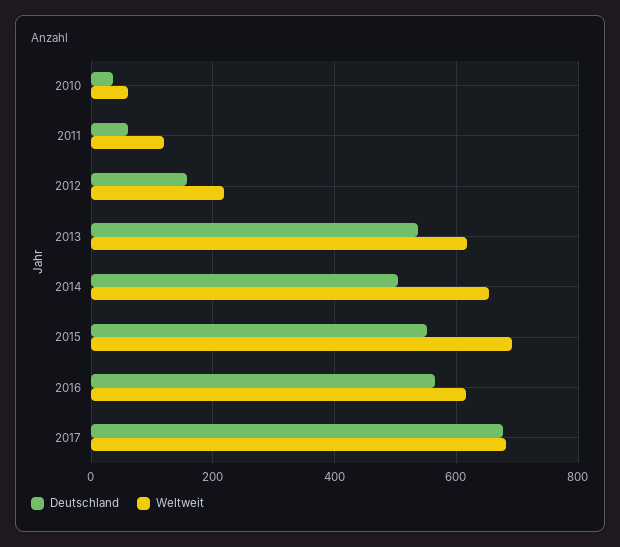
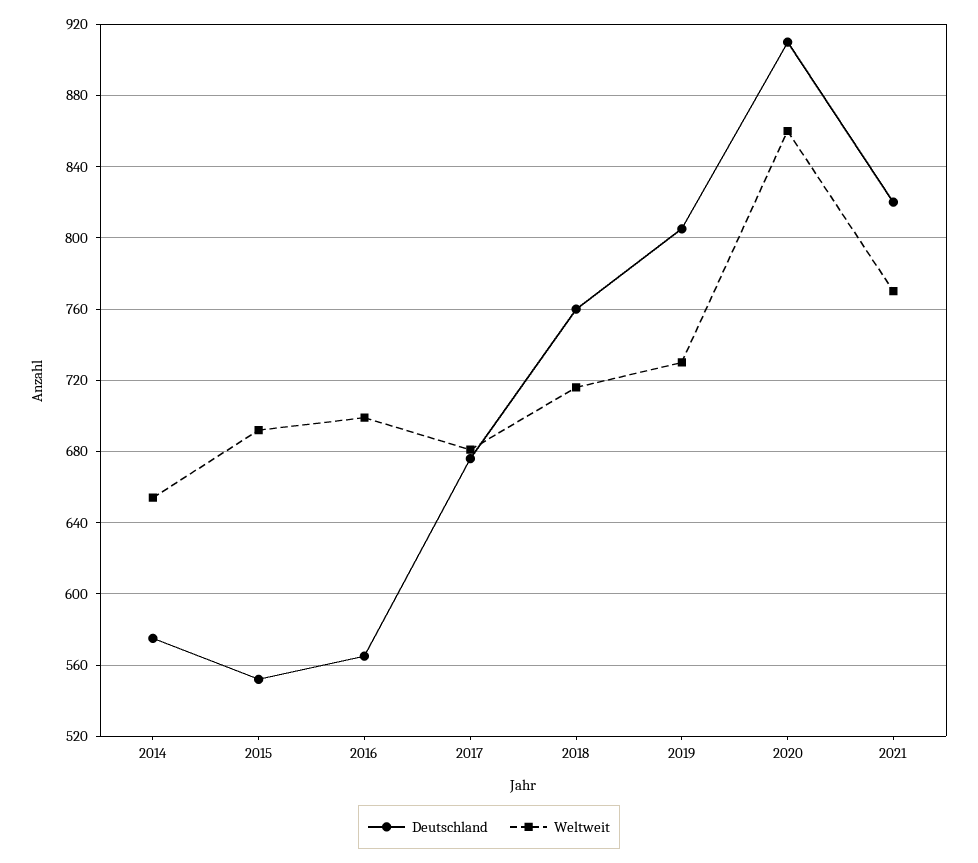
Deutschland, 2010: 40 -> none
Weltweit, 2010: 60 -> none
Deutschland, 2011: 60 -> none
Weltweit, 2011: 120 -> none
Deutschland, 2012: 160 -> none
Weltweit, 2012: 220 -> none
Deutschland, 2013: 540 -> none
Weltweit, 2013: 620 -> none
Deutschland, 2014: 500 -> 575
Weltweit, 2016: 620 -> 700
Deutschland, 2018: none -> 760
Weltweit, 2018: none -> 715
Deutschland, 2019: none -> 805
Weltweit, 2019: none -> 730
Deutschland, 2020: none -> 910
Weltweit, 2020: none -> 860
Deutschland, 2021: none -> 820
Weltweit, 2021: none -> 770

